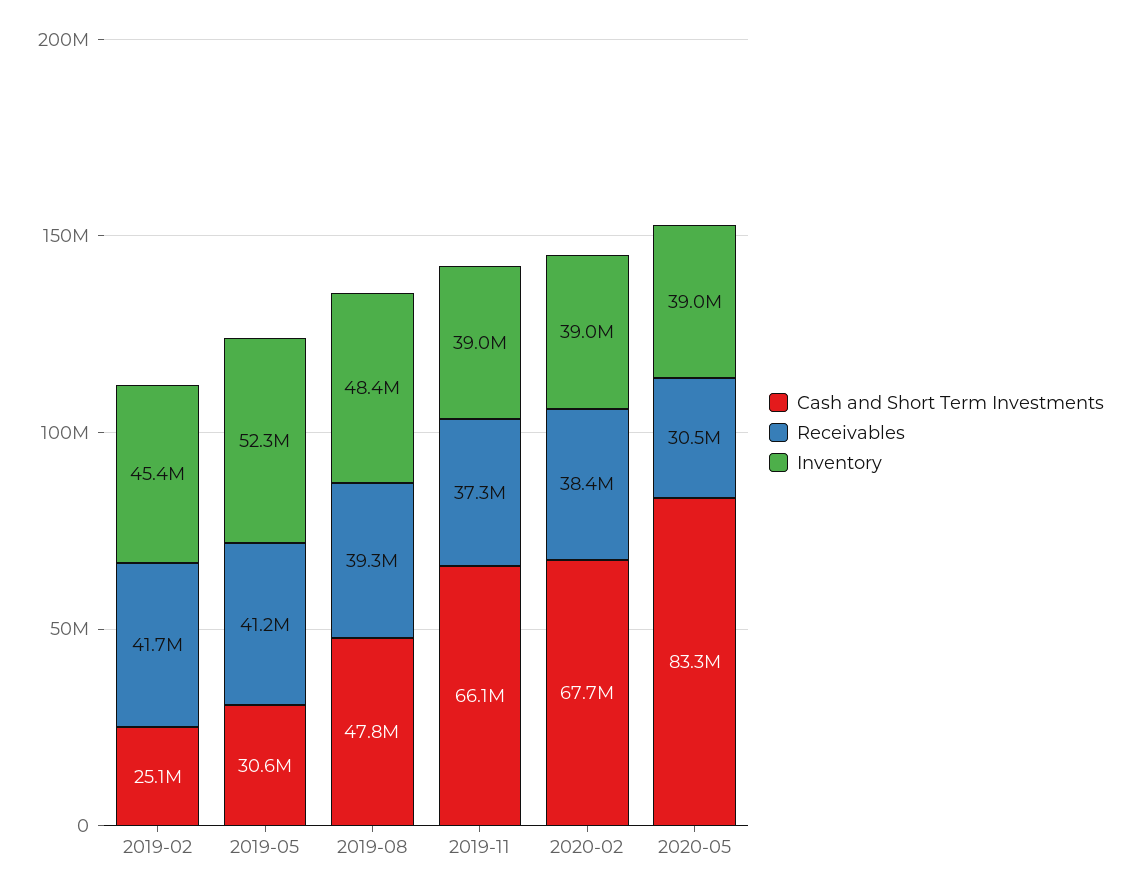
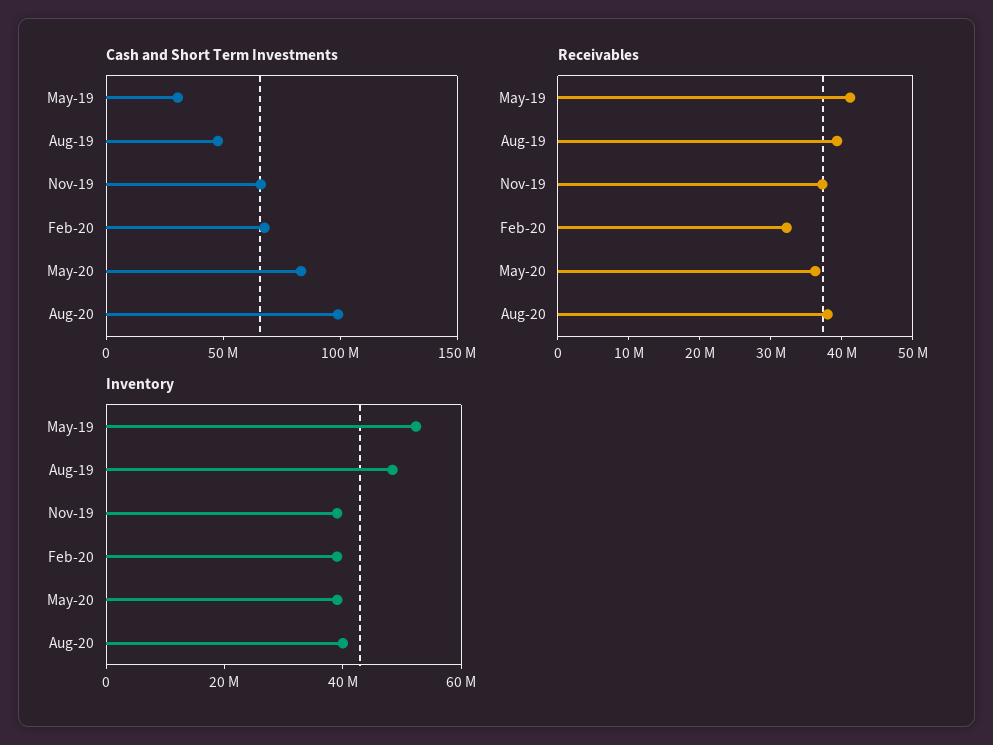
Cash and Short Term Investments, 2019-02: 25100000 -> none
Receivables, 2019-02: 41700000 -> none
Inventory, 2019-02: 45400000 -> none
Receivables, 2020-02: 38400000 -> 32000000
Receivables, 2020-05: 30500000 -> 36000000
Cash and Short Term Investments, Aug-20: none -> 100000000
Receivables, Aug-20: none -> 38000000
Inventory, Aug-20: none -> 40000000

